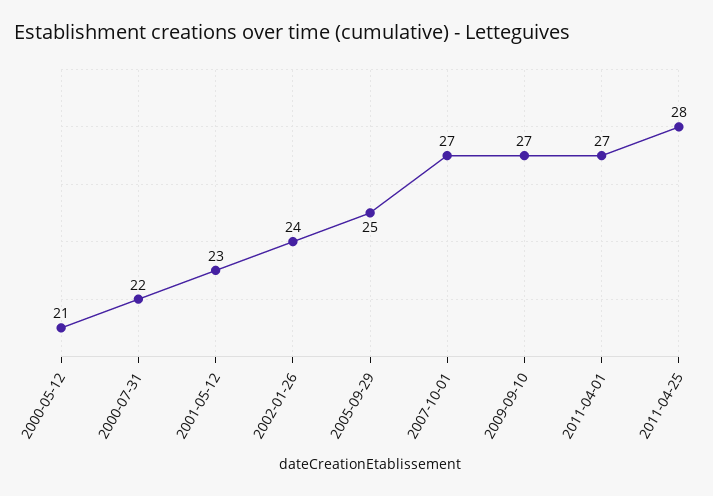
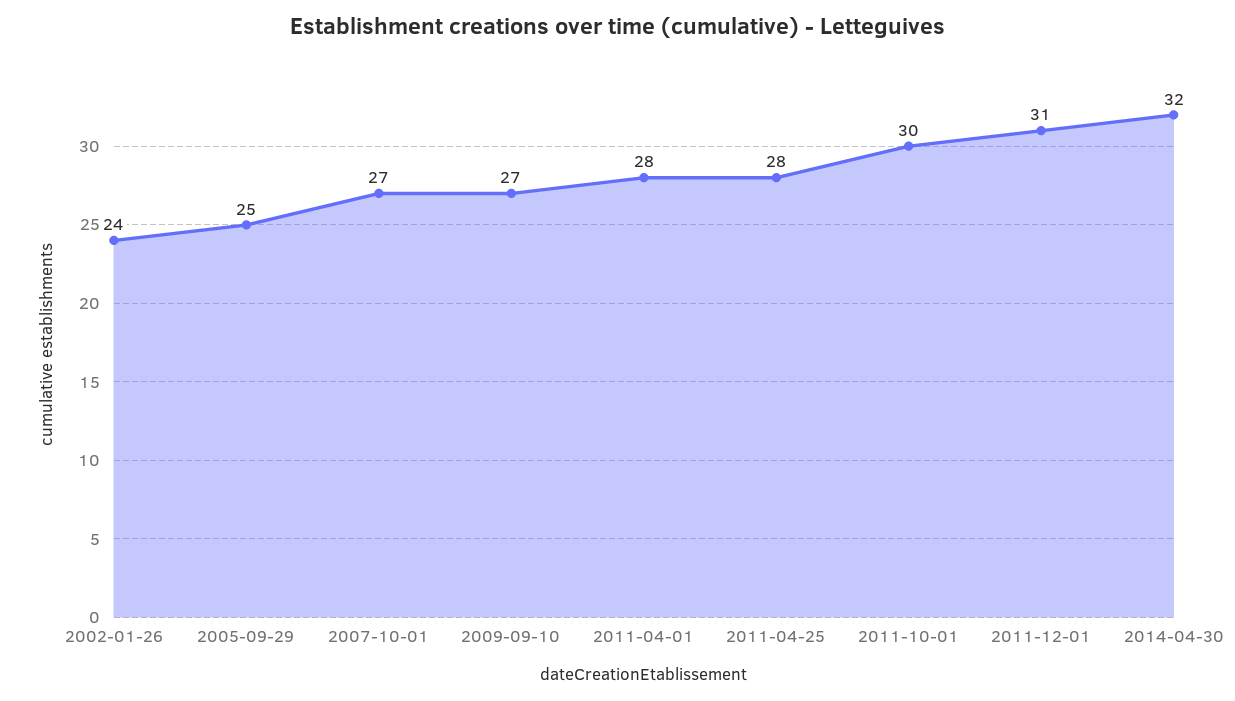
2000-05-12: 21 -> none
2000-07-31: 22 -> none
2001-05-12: 23 -> none
2011-04-01: 27 -> 28
2011-10-01: none -> 30
2011-12-01: none -> 31
2014-04-30: none -> 32

